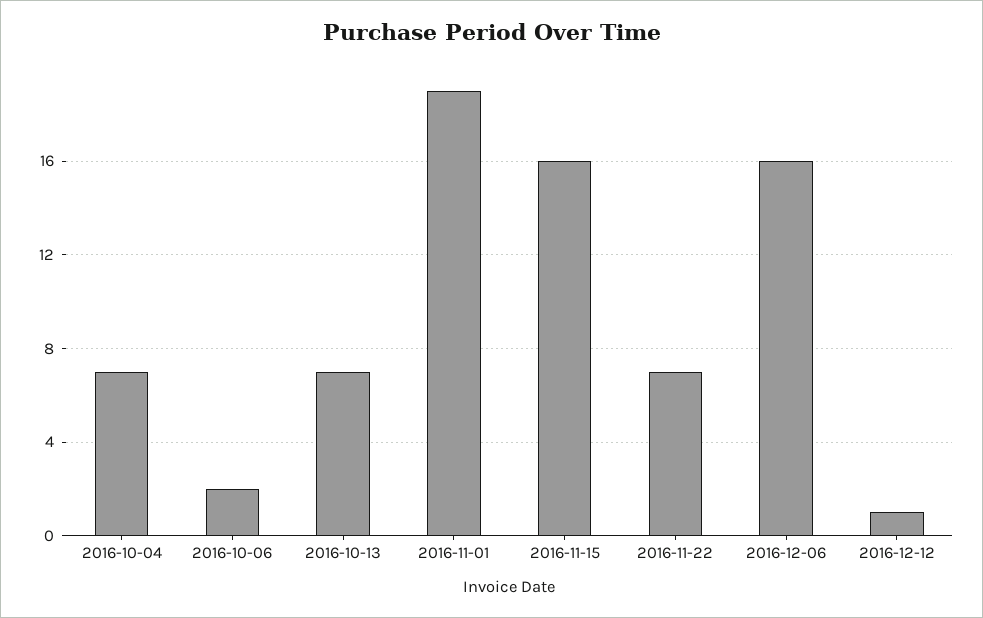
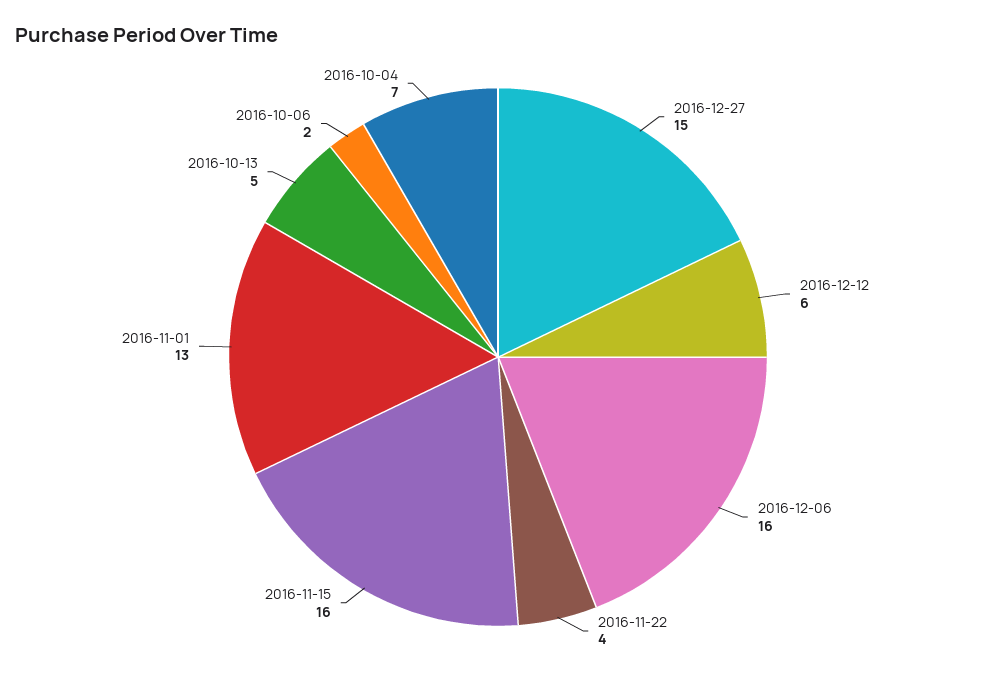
2016-10-13: 7 -> 5
2016-11-01: 19 -> 13
2016-11-22: 7 -> 4
2016-12-12: 1 -> 6
2016-12-27: none -> 15

